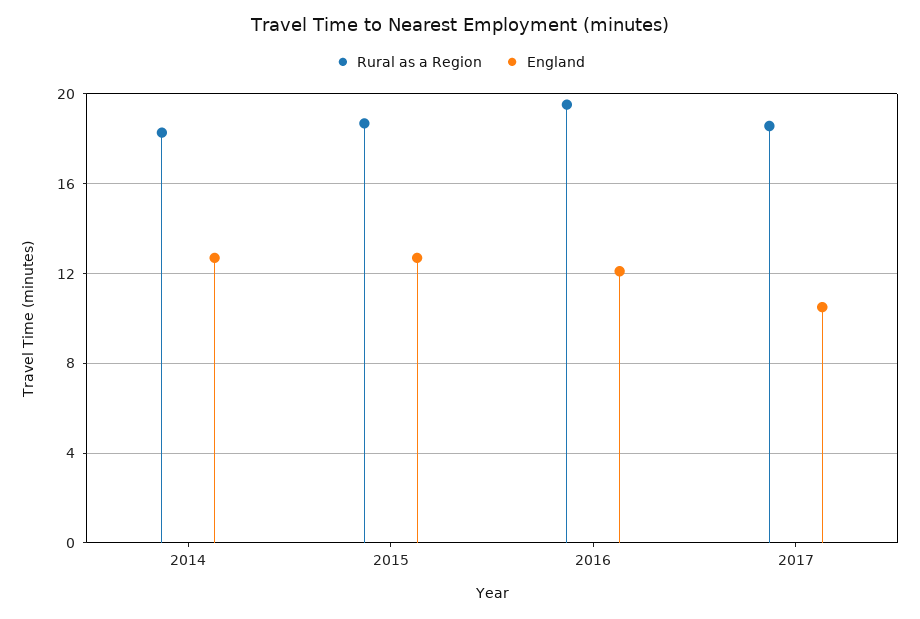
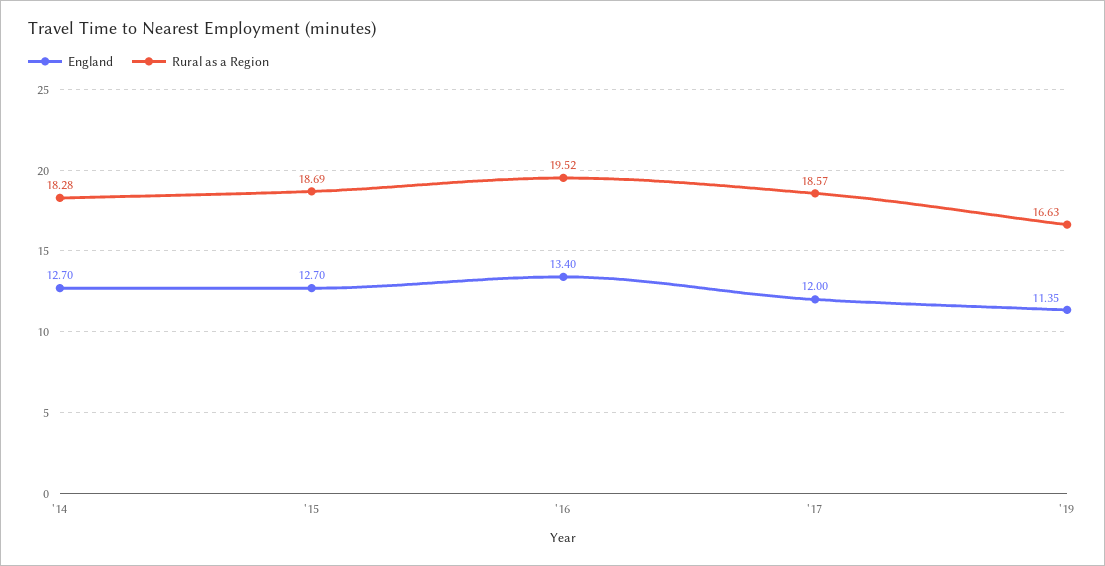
England, 2016: 12 -> 13.4
England, 2017: 10.5 -> 12
England, '19: none -> 11.35
Rural as a Region, '19: none -> 16.63

